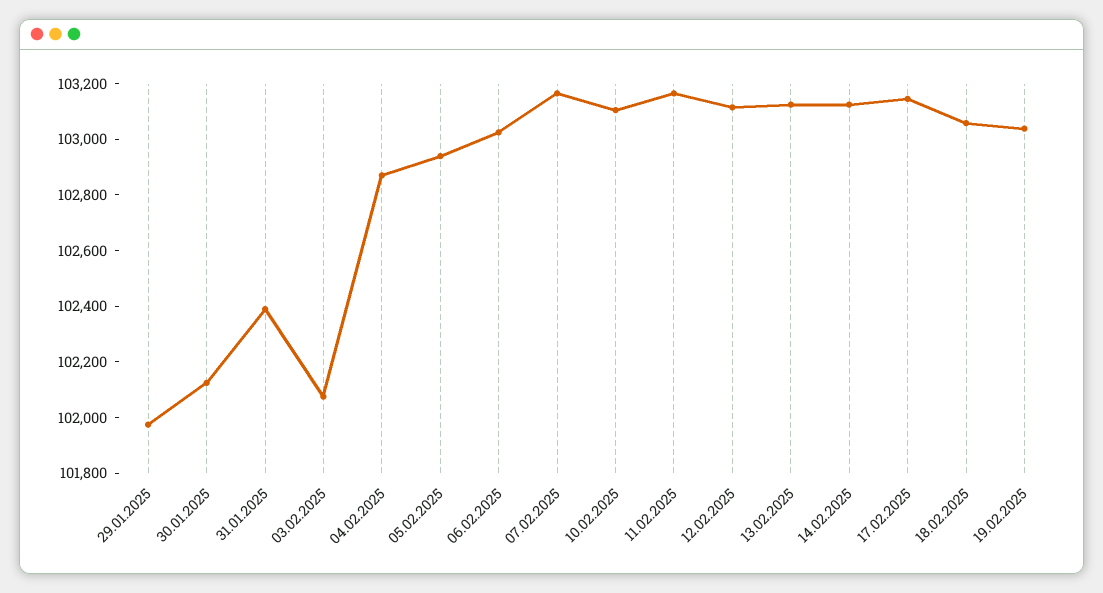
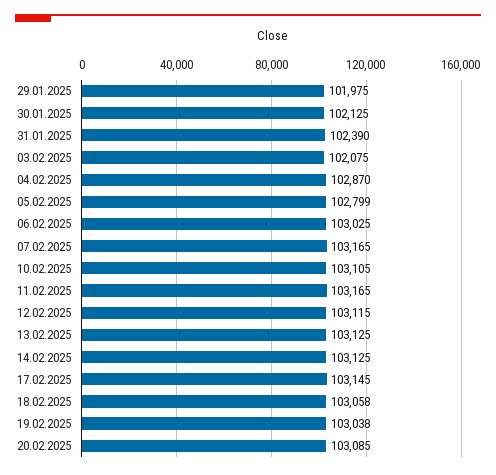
05.02.2025: 102950 -> 102799
20.02.2025: none -> 103085

